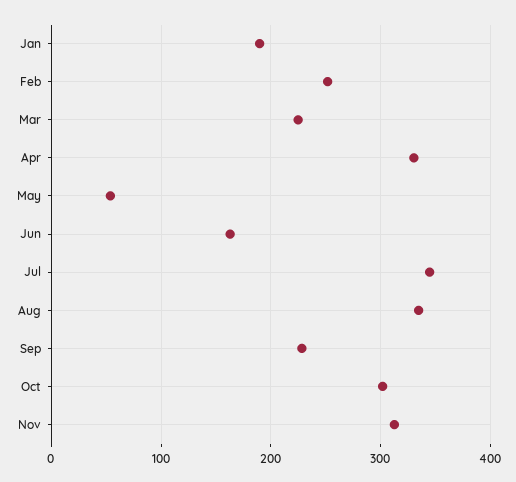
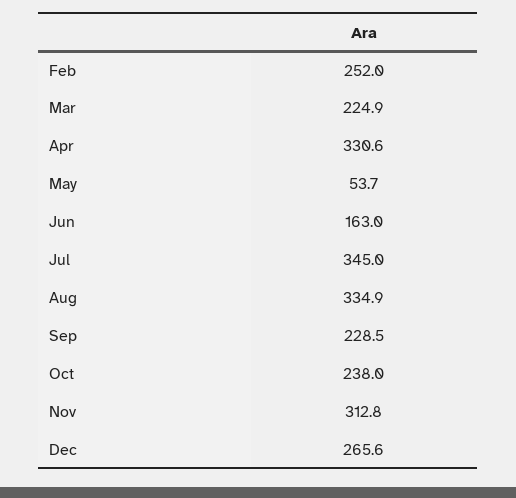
Jan: 190 -> none
Oct: 300 -> 238
Dec: none -> 265.6

